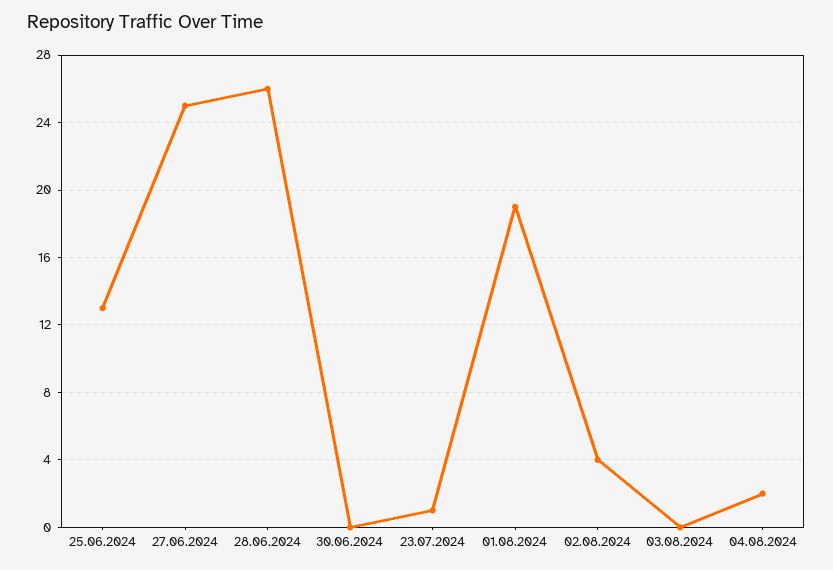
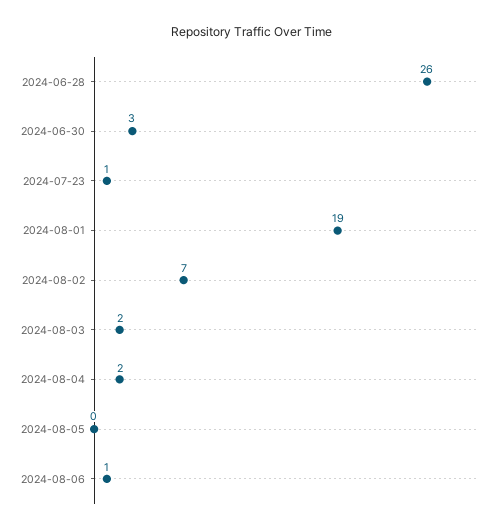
25.06.2024: 13 -> none
27.06.2024: 25 -> none
30.06.2024: 0 -> 3
02.08.2024: 4 -> 7
03.08.2024: 0 -> 2
2024-08-05: none -> 0
2024-08-06: none -> 1

